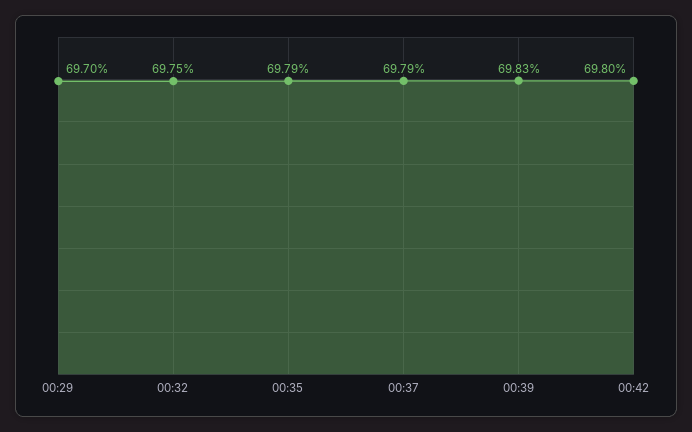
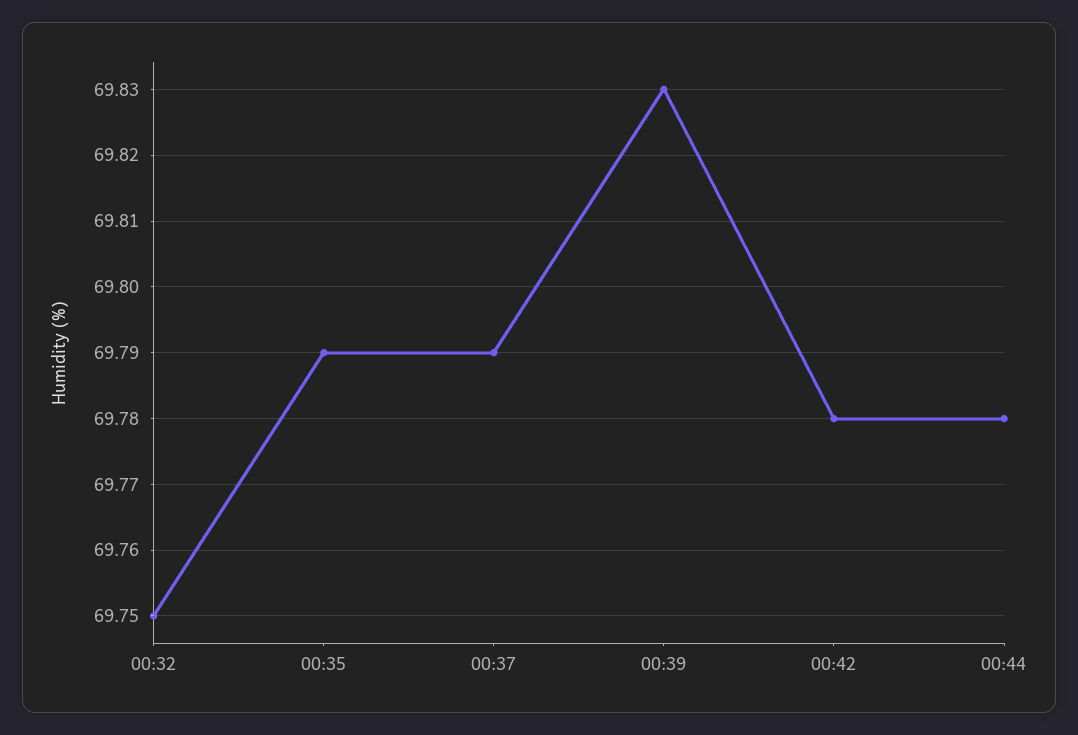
00:29: 69.7 -> none
00:42: 69.8 -> 69.78
00:44: none -> 69.78

